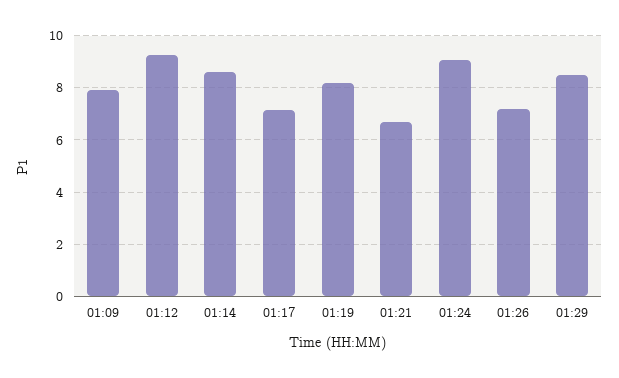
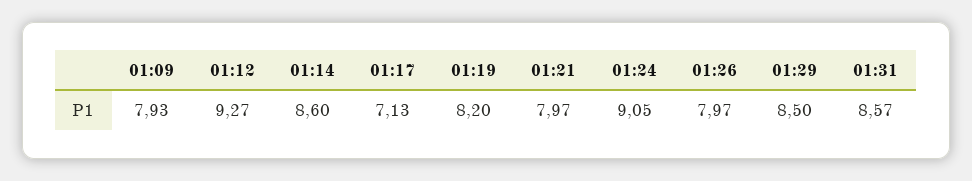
01:21: 6.75 -> 7.97
01:26: 7.25 -> 7.97
01:31: none -> 8.57

